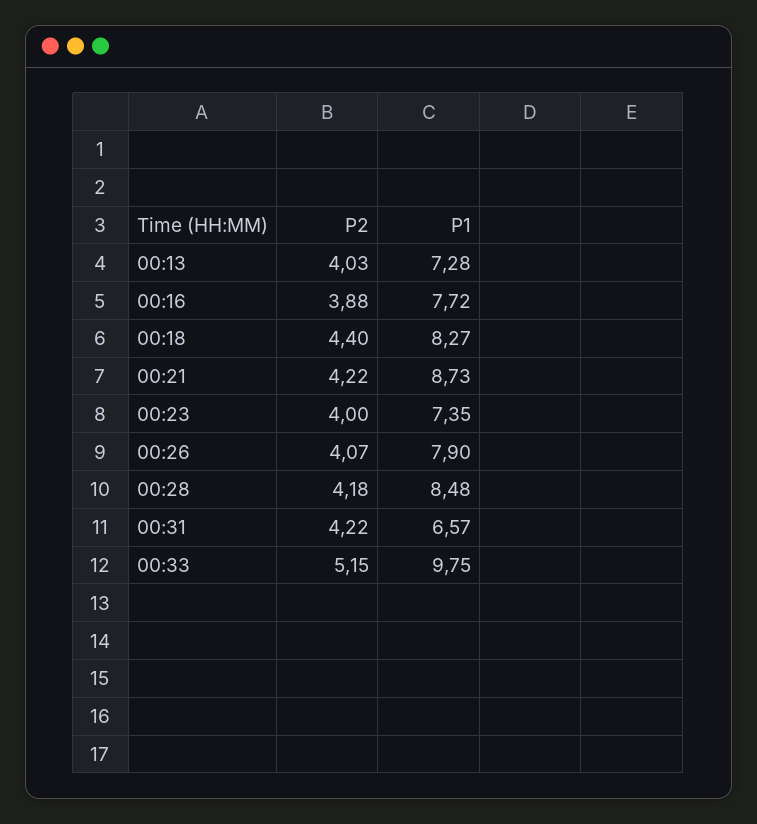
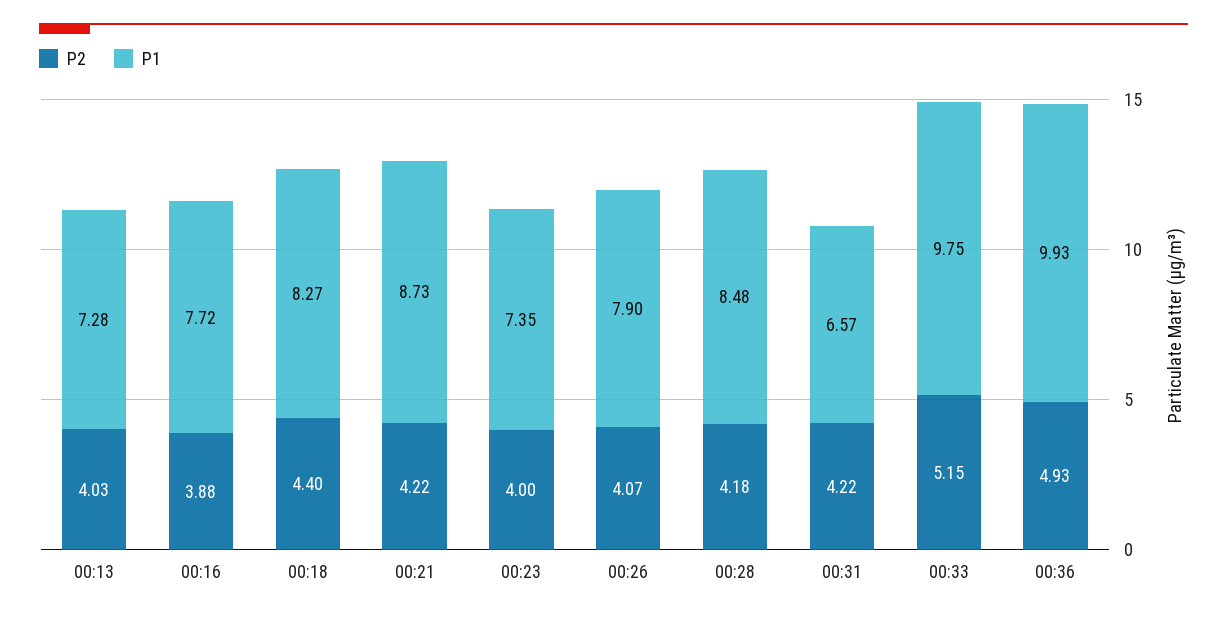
P2, 00:36: none -> 4.93
P1, 00:36: none -> 9.93

